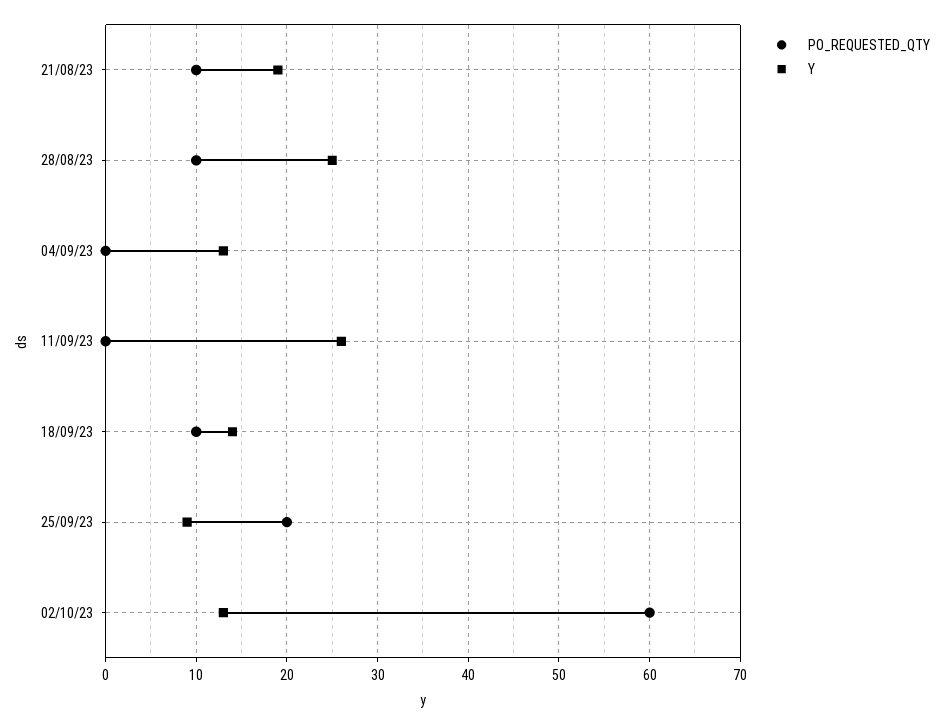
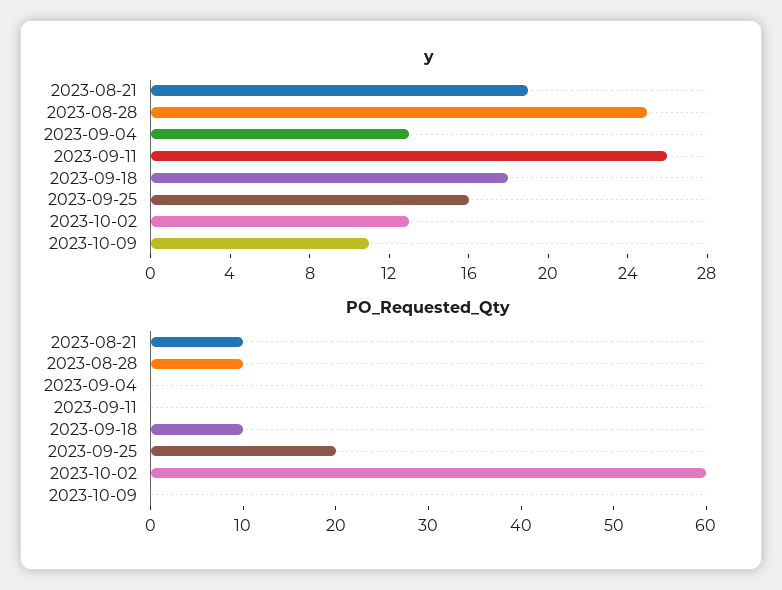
Y, 18/09/23: 14 -> 18
Y, 25/09/23: 9 -> 16
Y, 2023-10-09: none -> 11
PO_REQUESTED_QTY, 2023-10-09: none -> 0

